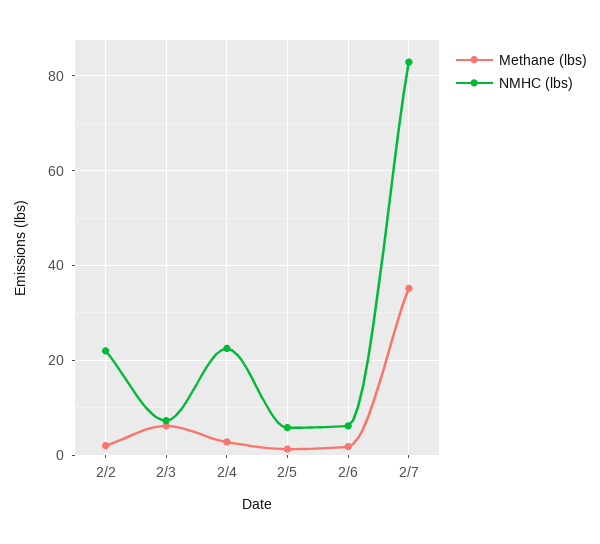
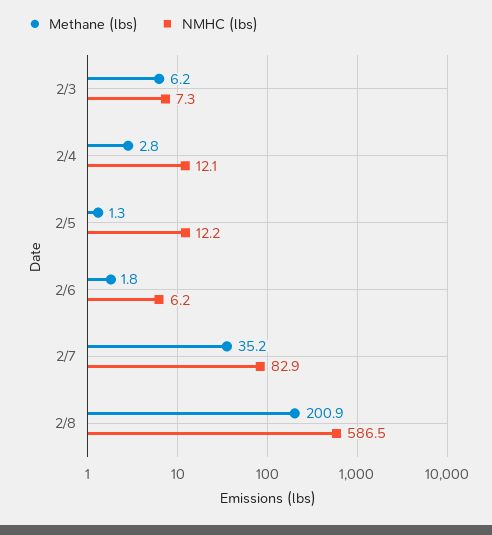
Methane (lbs), 2/2: 2 -> none
NMHC (lbs), 2/2: 22 -> none
NMHC (lbs), 2/4: 22 -> 12.1
NMHC (lbs), 2/5: 6 -> 12.2
Methane (lbs), 2/8: none -> 200.9
NMHC (lbs), 2/8: none -> 586.5

